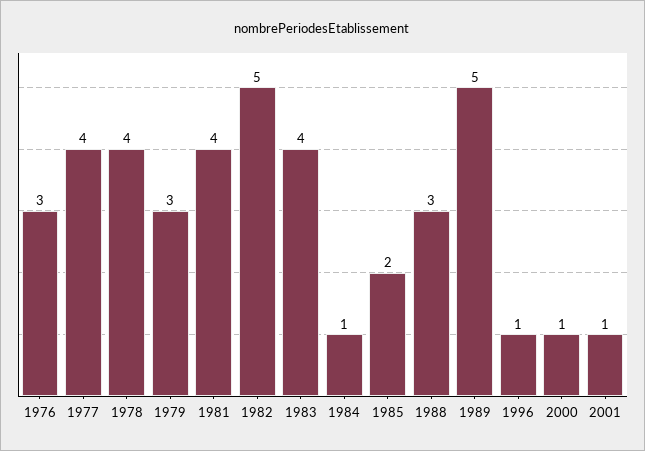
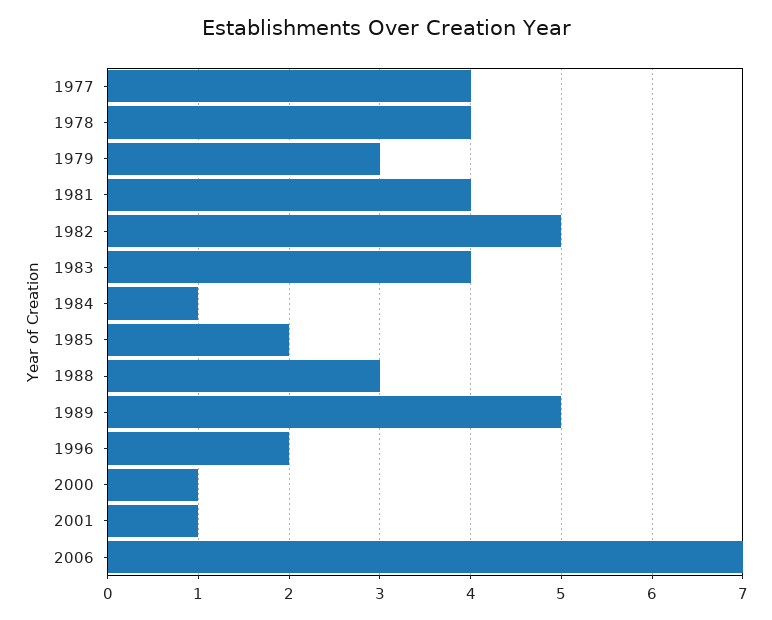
1976: 3 -> none
1996: 1 -> 2
2006: none -> 7

